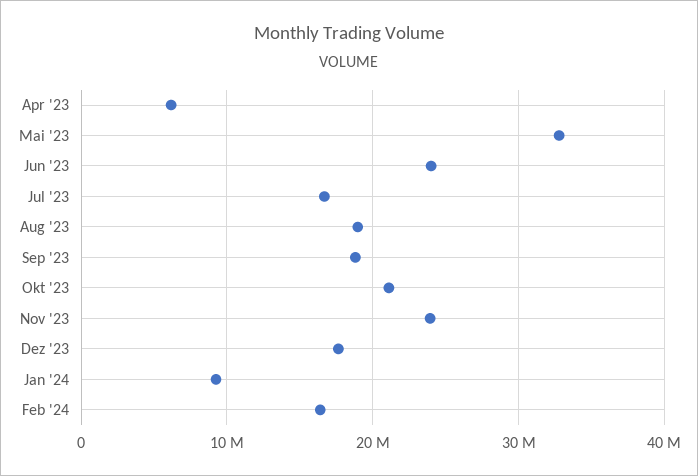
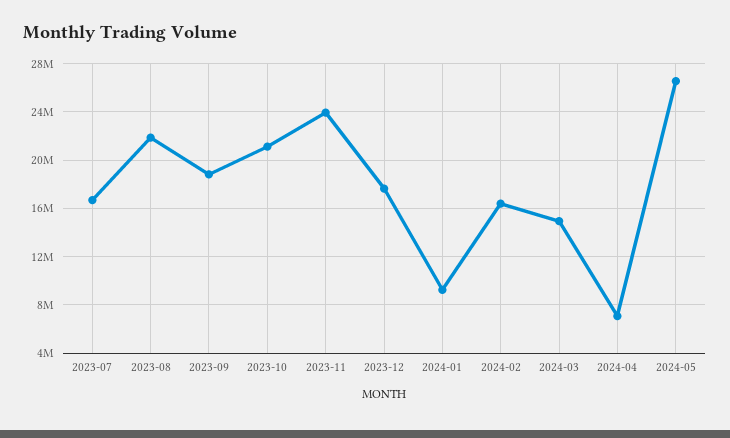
Apr '23: 6000000 -> none
Mai '23: 33000000 -> none
Jun '23: 24000000 -> none
Aug '23: 19000000 -> 22000000
2024-03: none -> 15000000
2024-04: none -> 7000000
2024-05: none -> 26500000

